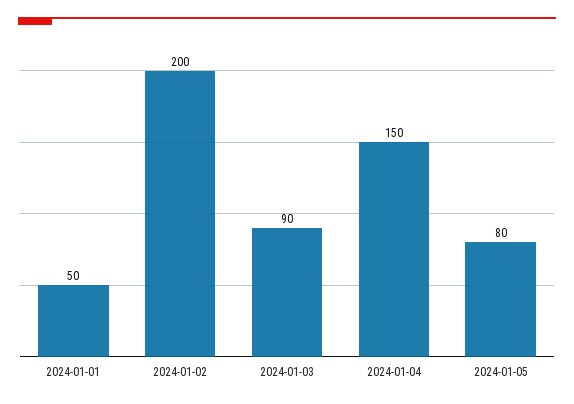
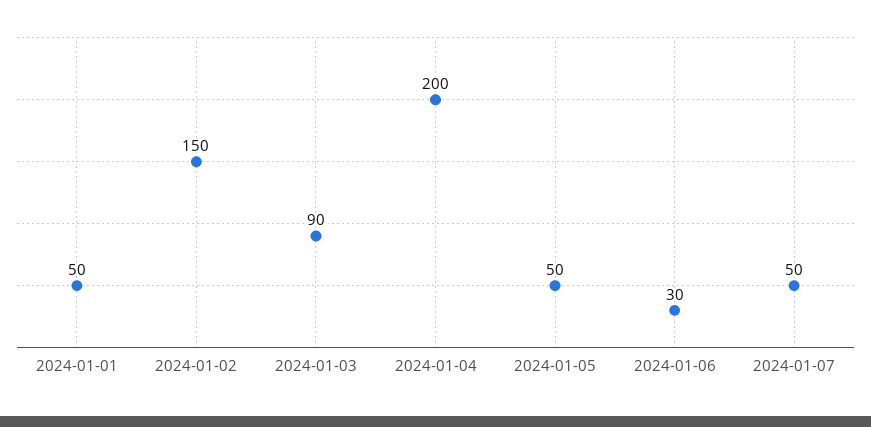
2024-01-02: 200 -> 150
2024-01-04: 150 -> 200
2024-01-05: 80 -> 50
2024-01-06: none -> 30
2024-01-07: none -> 50

